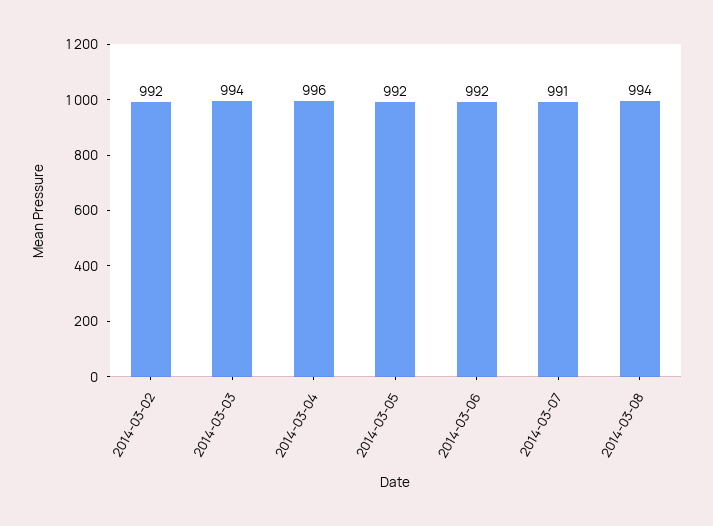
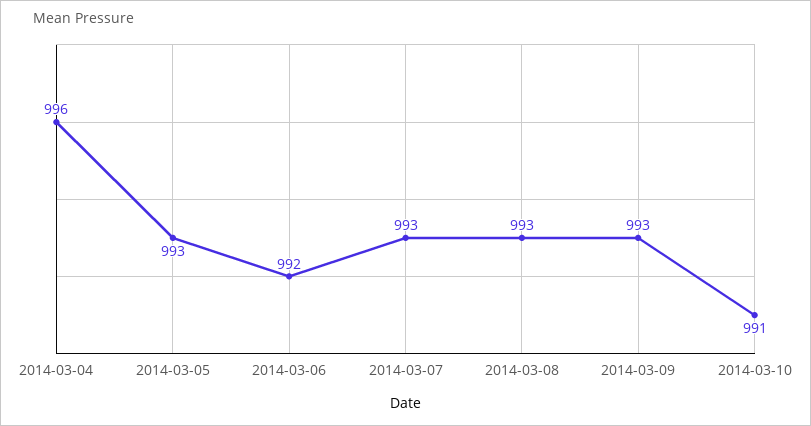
2014-03-02: 992 -> none
2014-03-03: 994 -> none
2014-03-05: 992 -> 993
2014-03-07: 991 -> 993
2014-03-08: 994 -> 993
2014-03-09: none -> 993
2014-03-10: none -> 991

